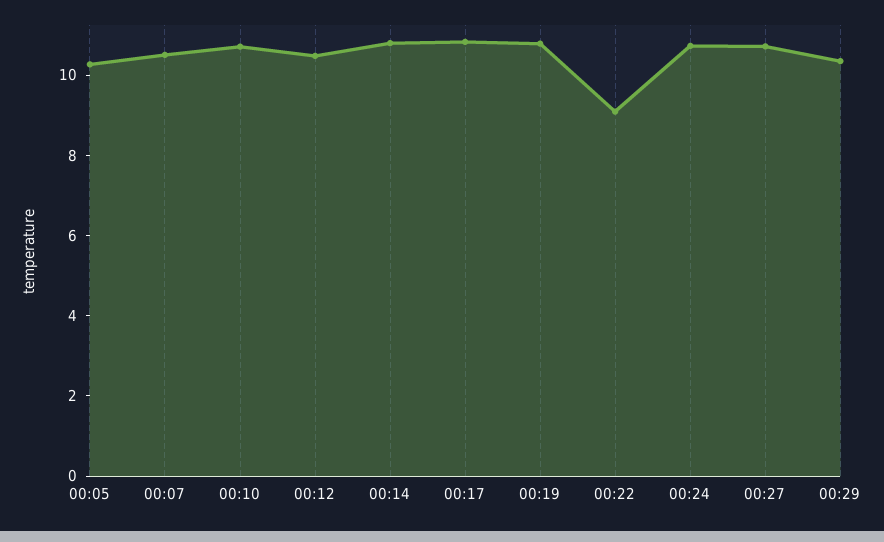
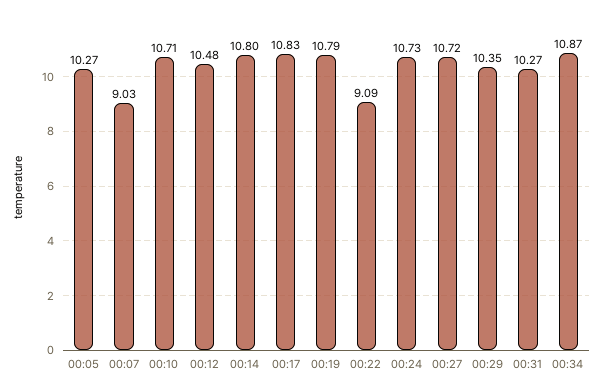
00:07: 10.5 -> 9.03
00:31: none -> 10.27
00:34: none -> 10.87

